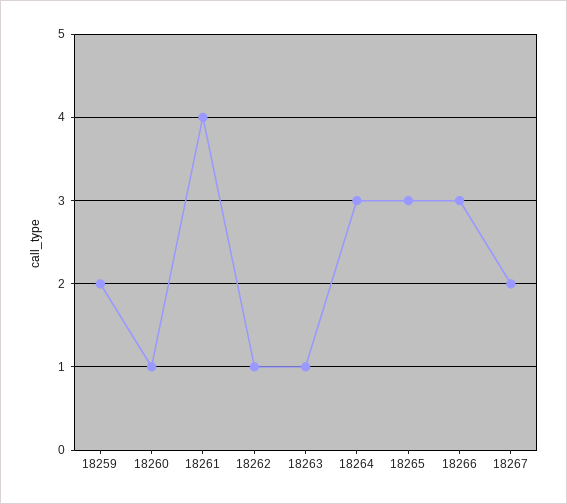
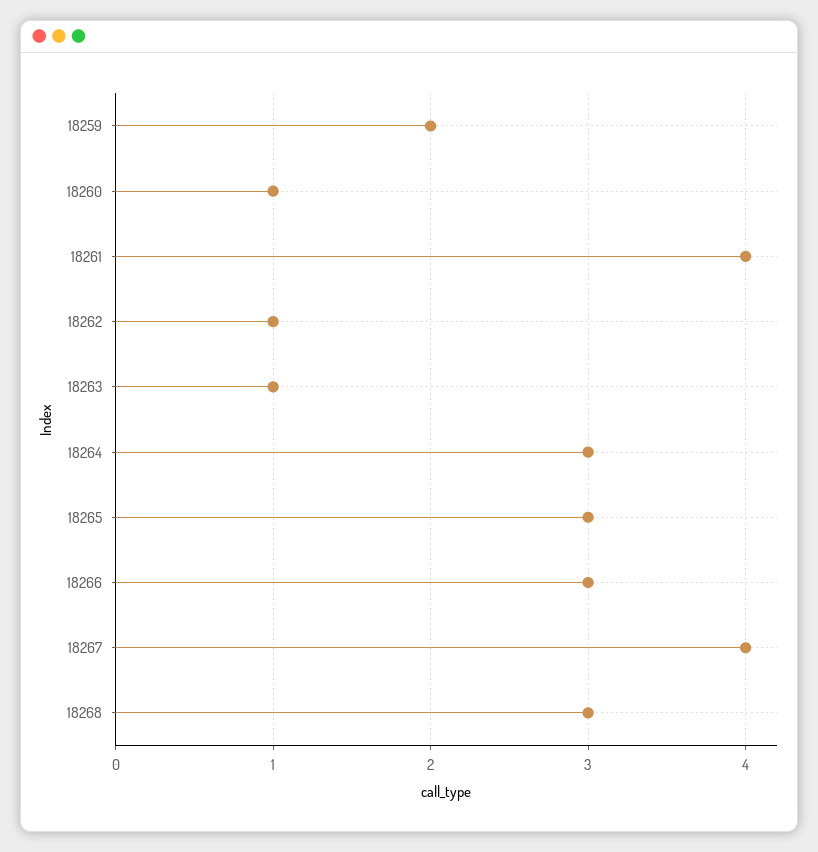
18267: 2 -> 4
18268: none -> 3

